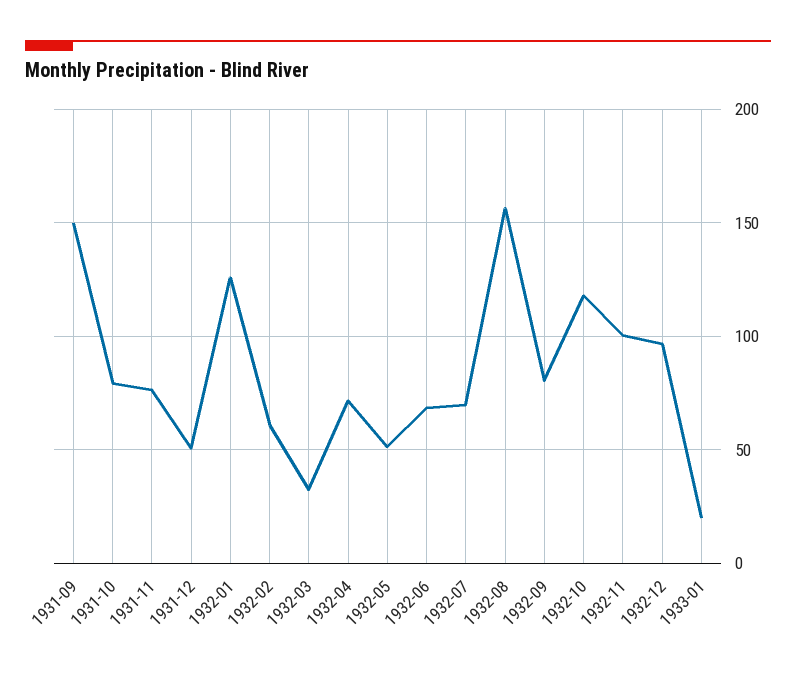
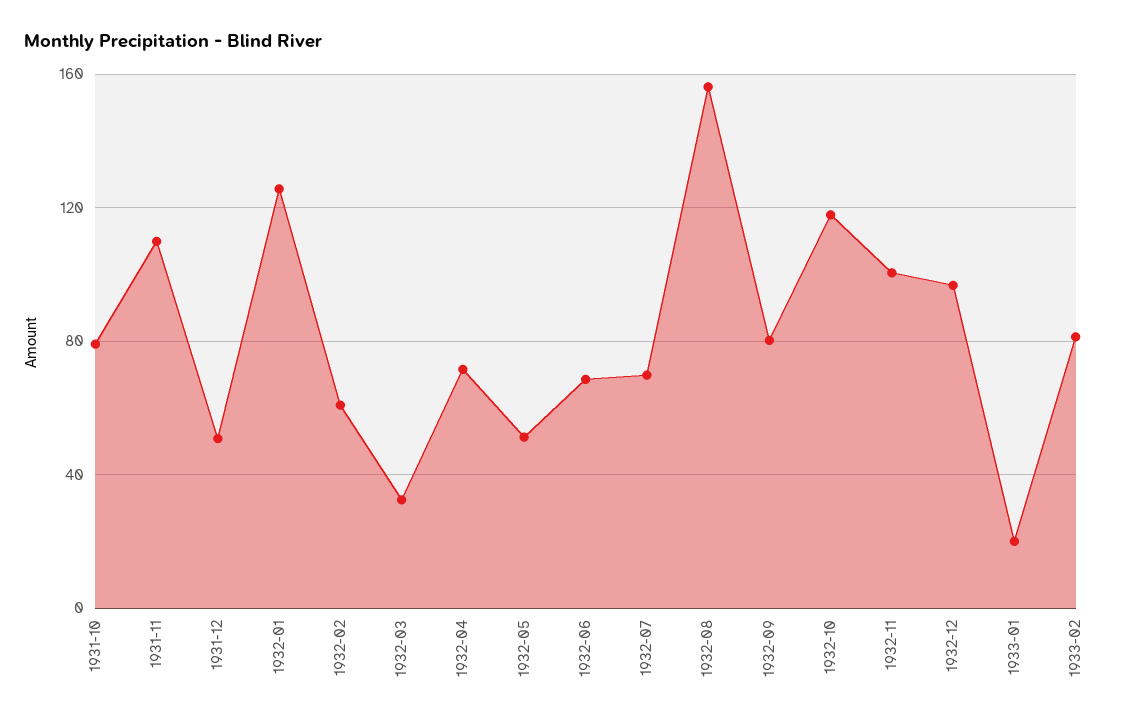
1931-09: 150 -> none
1931-11: 75 -> 110
1933-02: none -> 80

